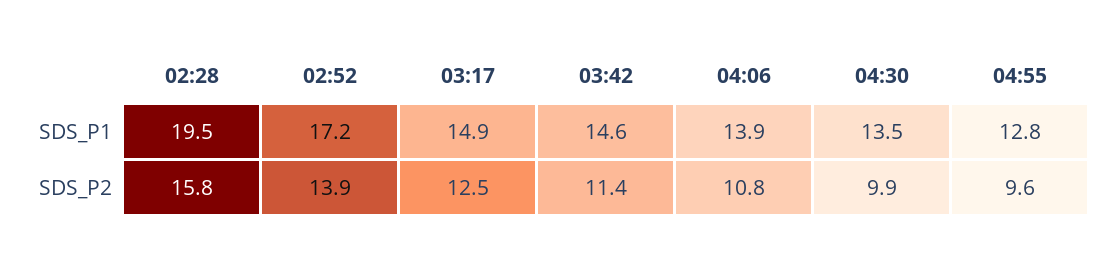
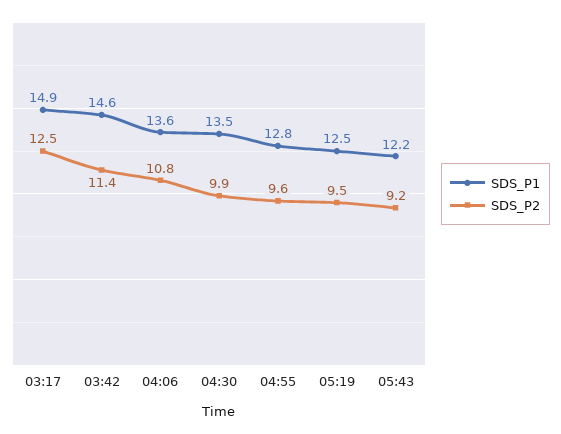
SDS_P1, 02:28: 19.5 -> none
SDS_P1, 02:52: 17.2 -> none
SDS_P1, 04:06: 13.9 -> 13.6
SDS_P2, 02:28: 15.8 -> none
SDS_P2, 02:52: 13.9 -> none
SDS_P1, 05:19: none -> 12.5
SDS_P2, 05:19: none -> 9.5
SDS_P1, 05:43: none -> 12.2
SDS_P2, 05:43: none -> 9.2

